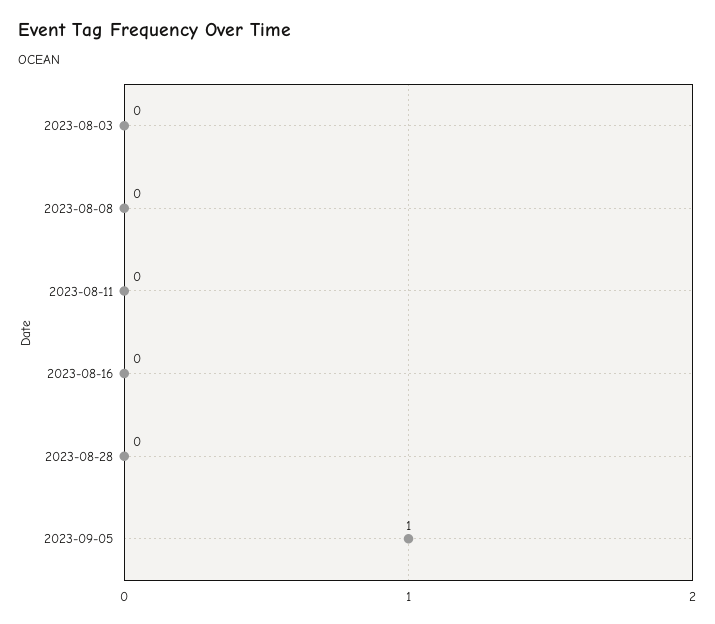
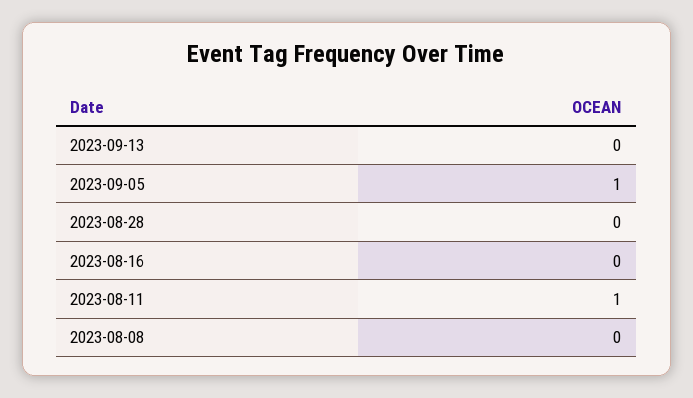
2023-08-03: 0 -> none
2023-08-11: 0 -> 1
2023-09-13: none -> 0

